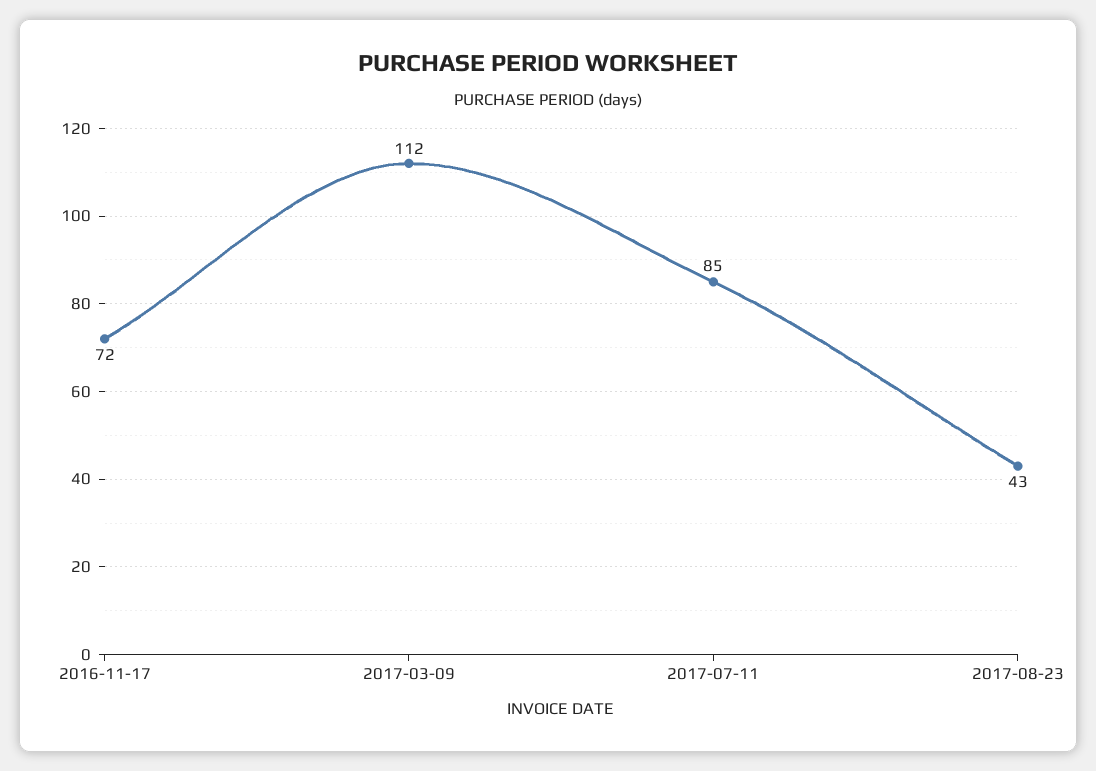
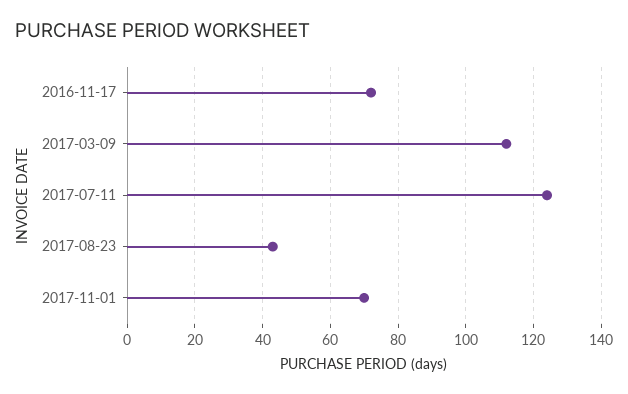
2017-07-11: 85 -> 125
2017-11-01: none -> 70

